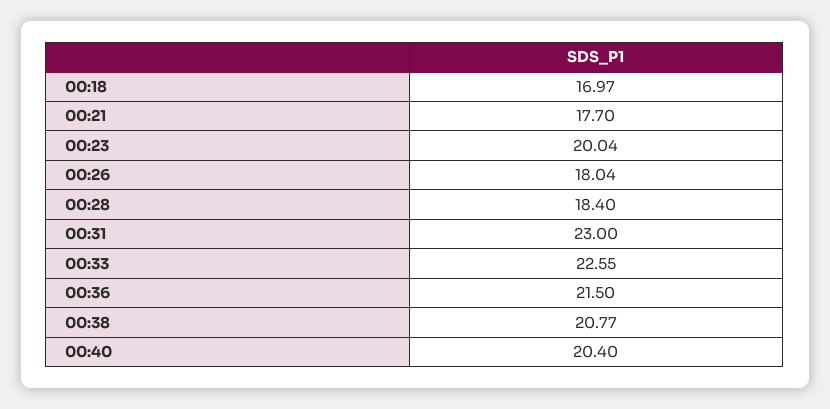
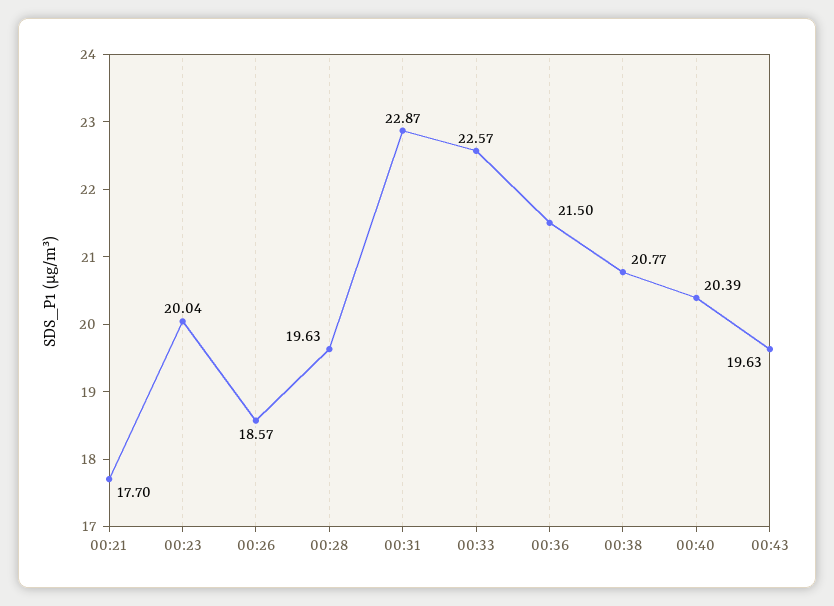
00:18: 16.97 -> none
00:26: 18.04 -> 18.57
00:28: 18.4 -> 19.63
00:31: 23 -> 22.87
00:33: 22.55 -> 22.57
00:40: 20.4 -> 20.39
00:43: none -> 19.63

